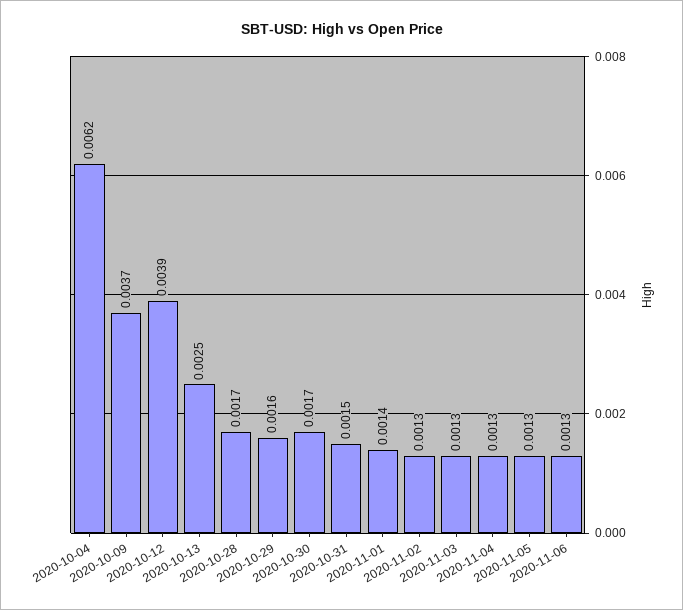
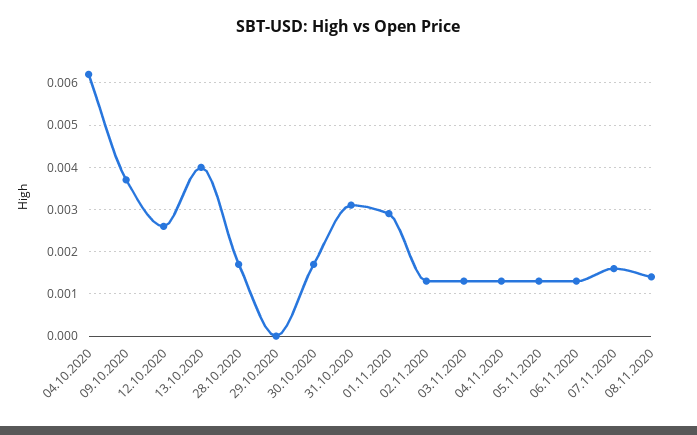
2020-10-12: 0.0039 -> 0.0025
2020-10-13: 0.0025 -> 0.004
2020-10-29: 0.0016 -> 0
2020-10-31: 0.0015 -> 0.003
2020-11-01: 0.0014 -> 0.003
07.11.2020: none -> 0.0015
08.11.2020: none -> 0.0015

